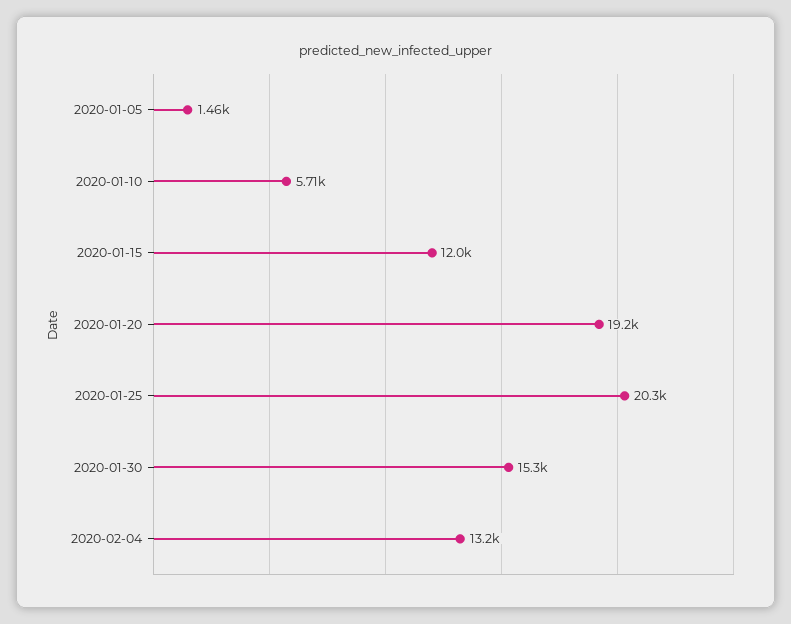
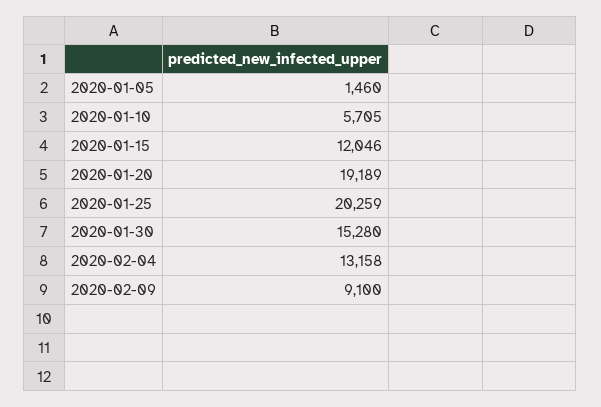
2020-02-09: none -> 9100

